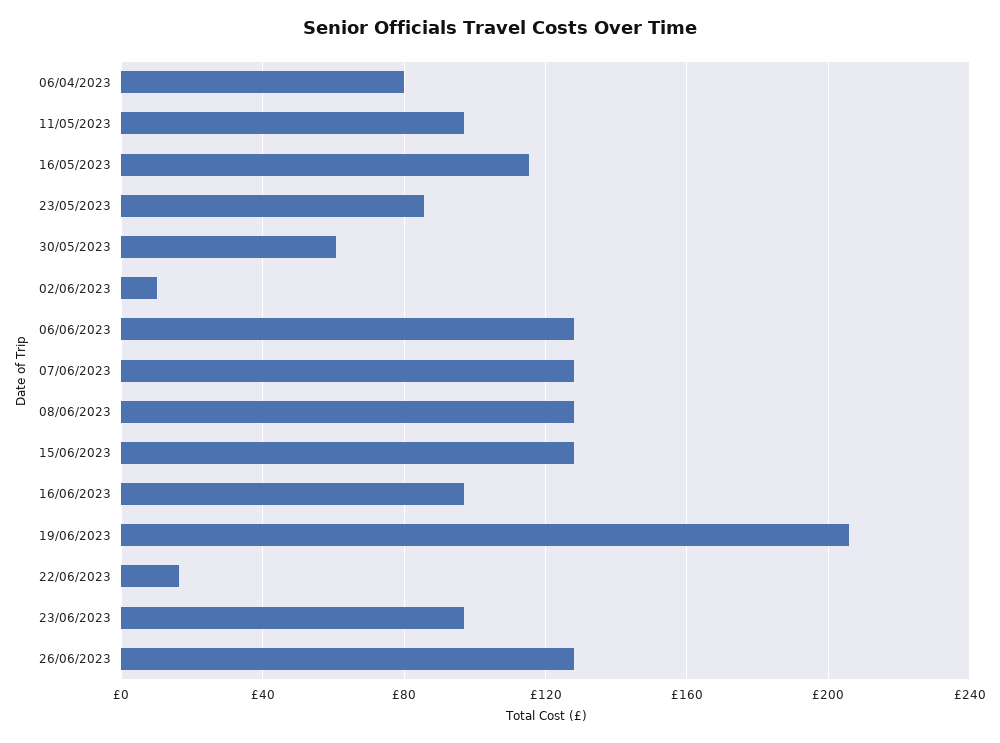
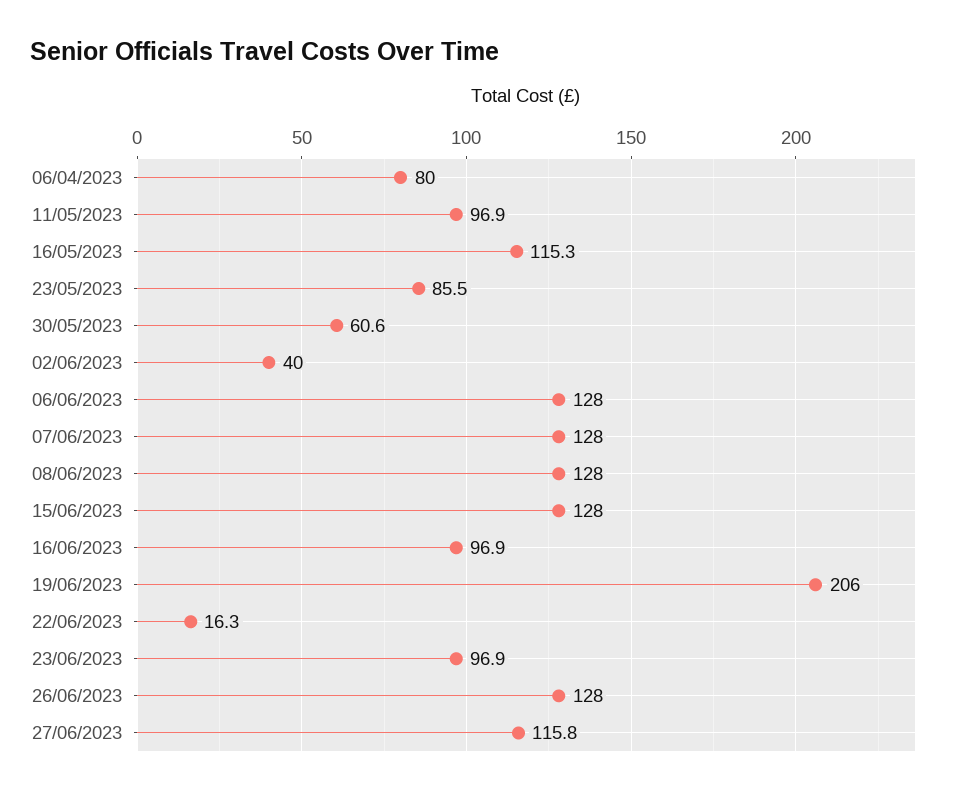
02/06/2023: 10 -> 40
27/06/2023: none -> 115.8

